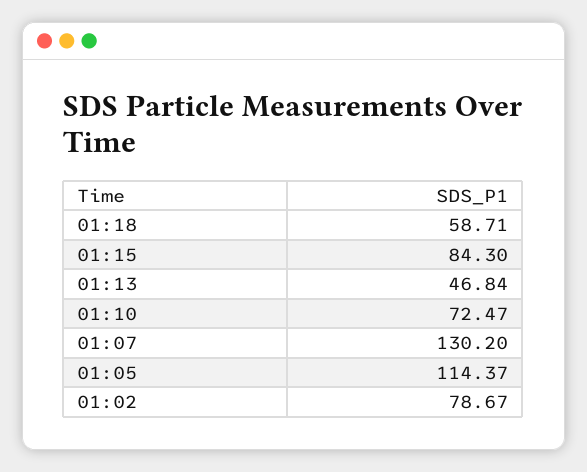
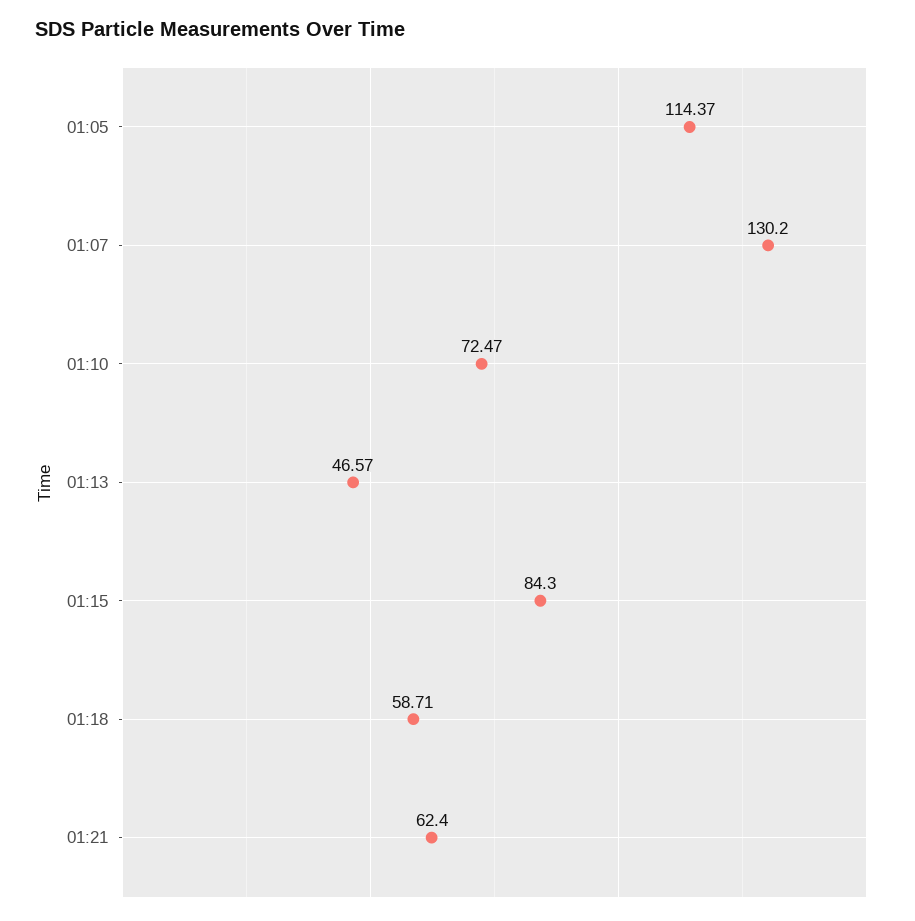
01:13: 46.84 -> 46.57
01:02: 78.67 -> none
01:21: none -> 62.4

